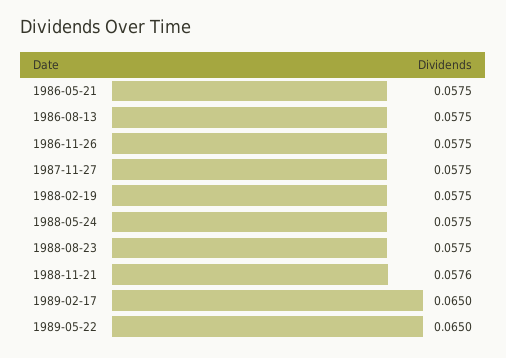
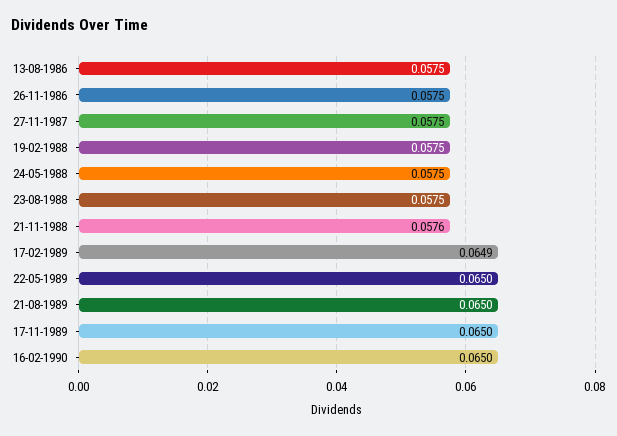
1986-05-21: 0.0575 -> none
1989-02-17: 0.065 -> 0.0649
21-08-1989: none -> 0.065
17-11-1989: none -> 0.065
16-02-1990: none -> 0.065

